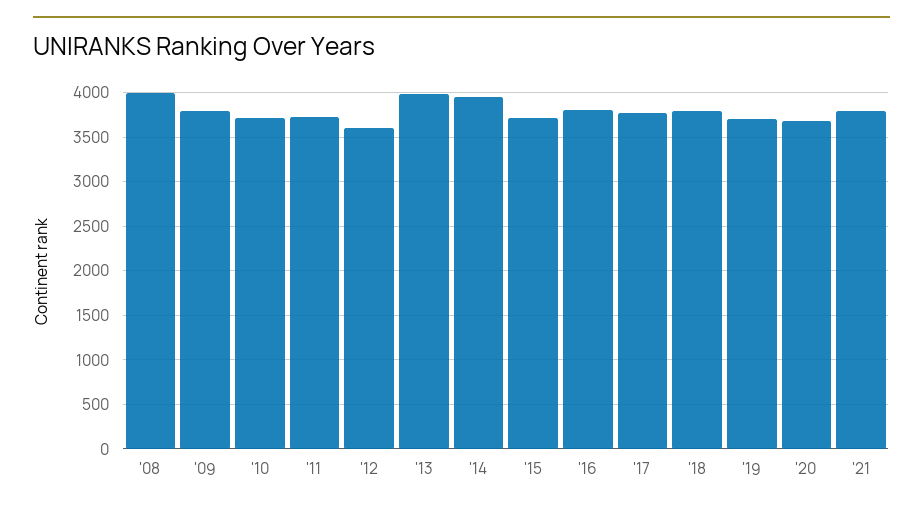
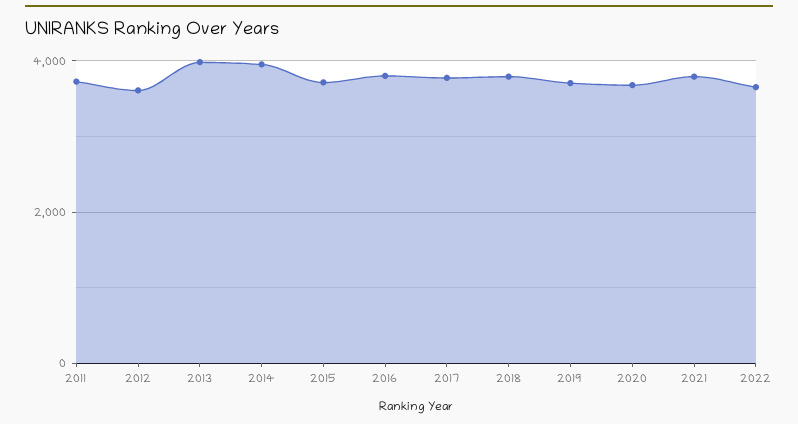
'08: 4000 -> none
'09: 3800 -> none
'10: 3700 -> none
2022: none -> 3600

